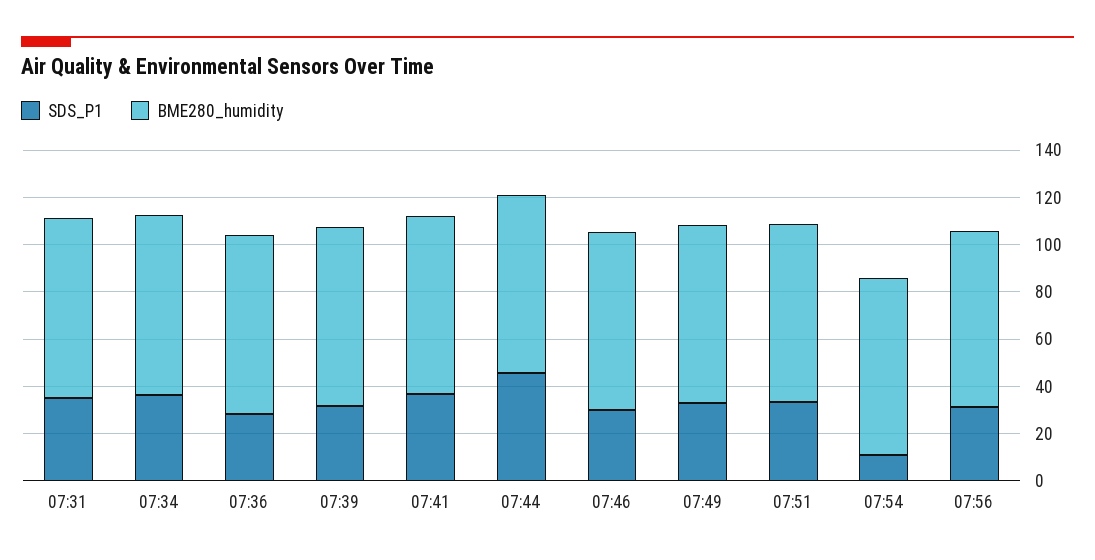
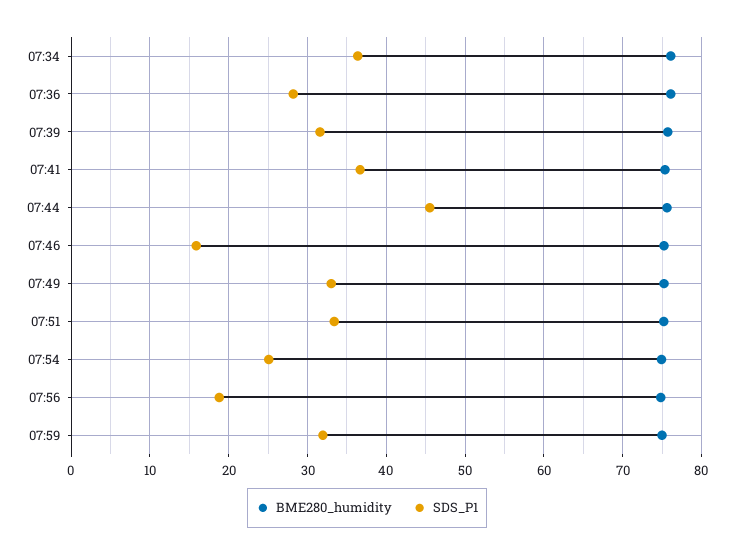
SDS_P1, 07:31: 35 -> none
BME280_humidity, 07:31: 75 -> none
SDS_P1, 07:46: 30 -> 16
SDS_P1, 07:54: 10 -> 25
SDS_P1, 07:56: 30 -> 19
BME280_humidity, 07:59: none -> 75
SDS_P1, 07:59: none -> 32

